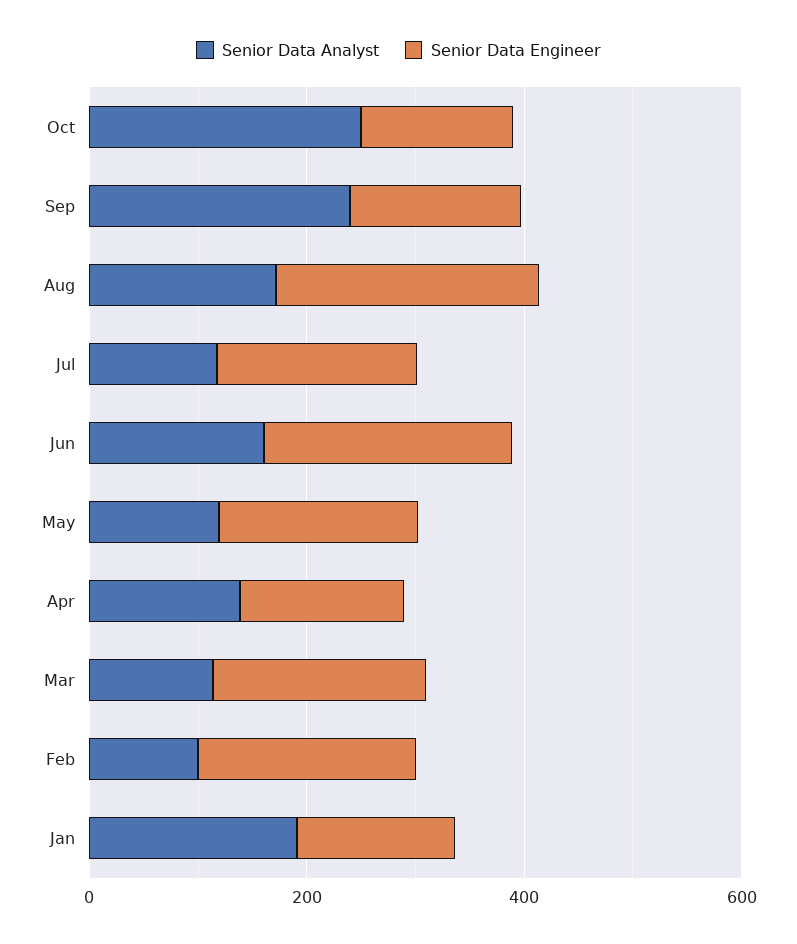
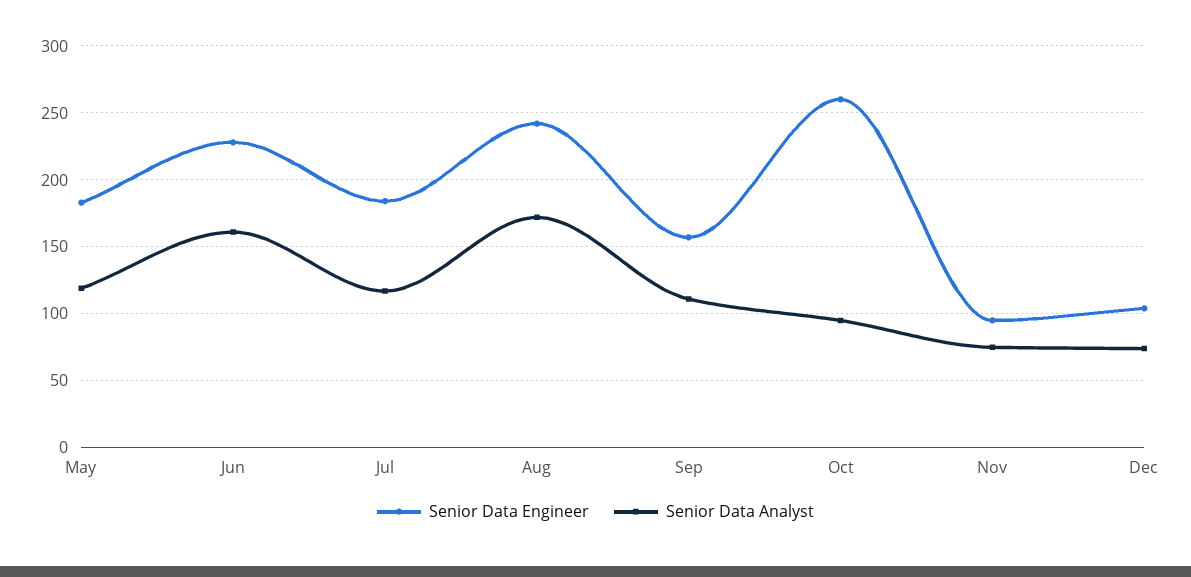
Senior Data Analyst, Oct: 250 -> 95
Senior Data Engineer, Oct: 150 -> 260
Senior Data Analyst, Sep: 250 -> 110
Senior Data Analyst, Apr: 150 -> none
Senior Data Engineer, Apr: 150 -> none
Senior Data Analyst, Mar: 100 -> none
Senior Data Engineer, Mar: 200 -> none
Senior Data Analyst, Feb: 100 -> none
Senior Data Engineer, Feb: 200 -> none
Senior Data Analyst, Jan: 200 -> none
Senior Data Engineer, Jan: 150 -> none
Senior Data Engineer, Nov: none -> 95
Senior Data Analyst, Nov: none -> 75
Senior Data Engineer, Dec: none -> 105
Senior Data Analyst, Dec: none -> 75

